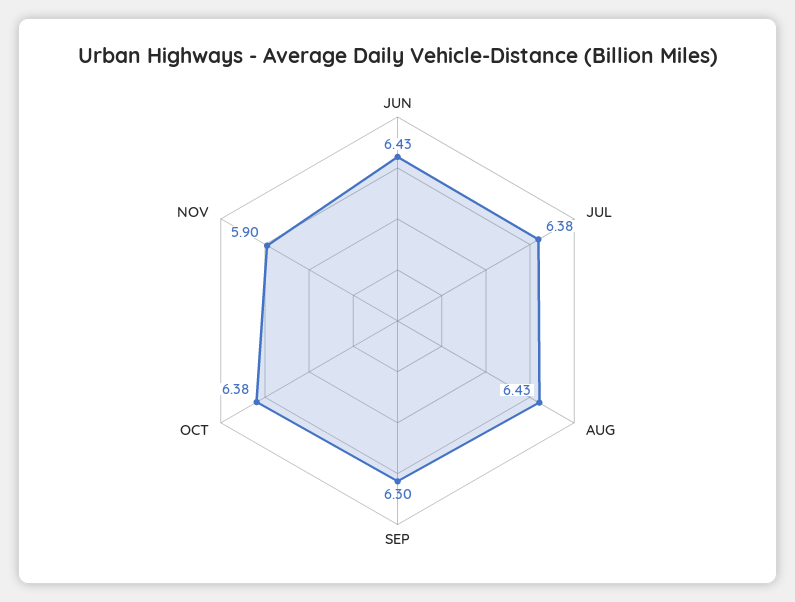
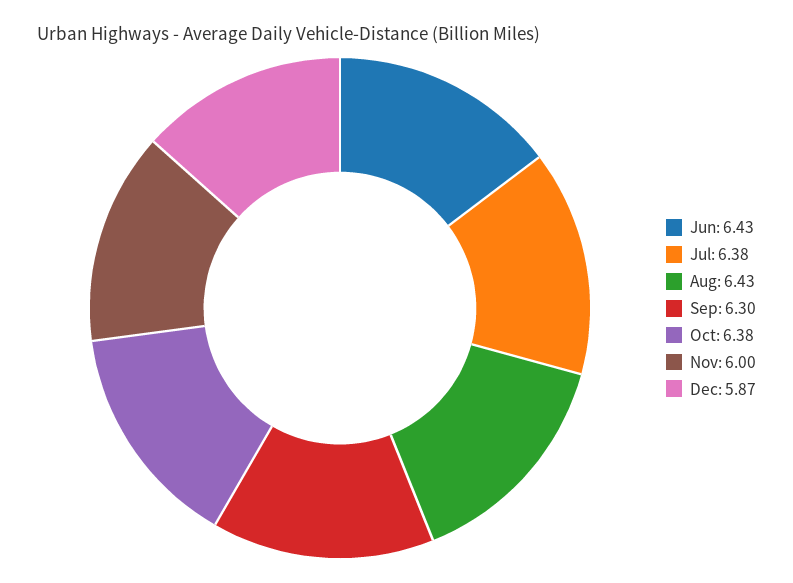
NOV: 5.9 -> 6
Dec: none -> 5.87

